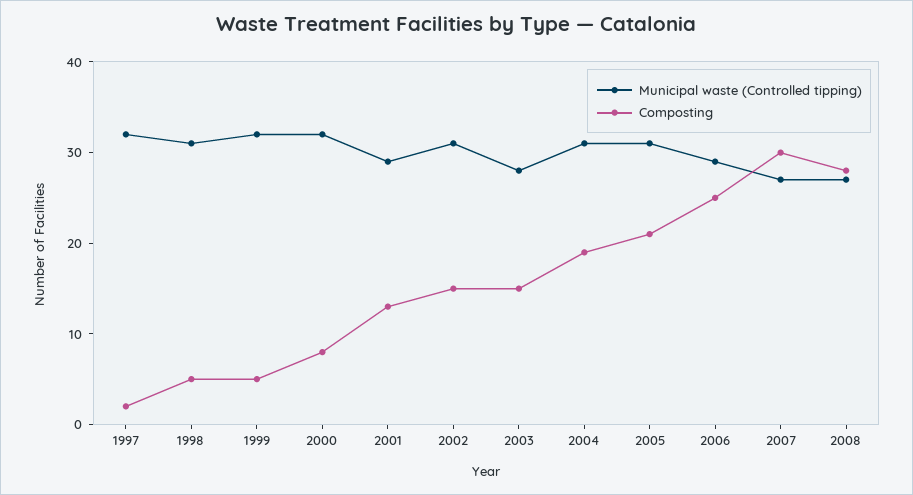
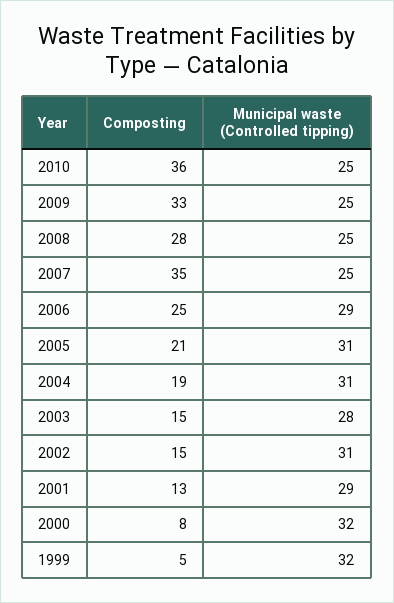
Municipal waste (Controlled tipping), 1997: 32 -> none
Composting, 1997: 2 -> none
Municipal waste (Controlled tipping), 1998: 31 -> none
Composting, 1998: 5 -> none
Municipal waste (Controlled tipping), 2007: 27 -> 25
Composting, 2007: 30 -> 35
Municipal waste (Controlled tipping), 2008: 27 -> 25
Composting, 2010: none -> 36
Municipal waste (Controlled tipping), 2010: none -> 25
Composting, 2009: none -> 33
Municipal waste (Controlled tipping), 2009: none -> 25

